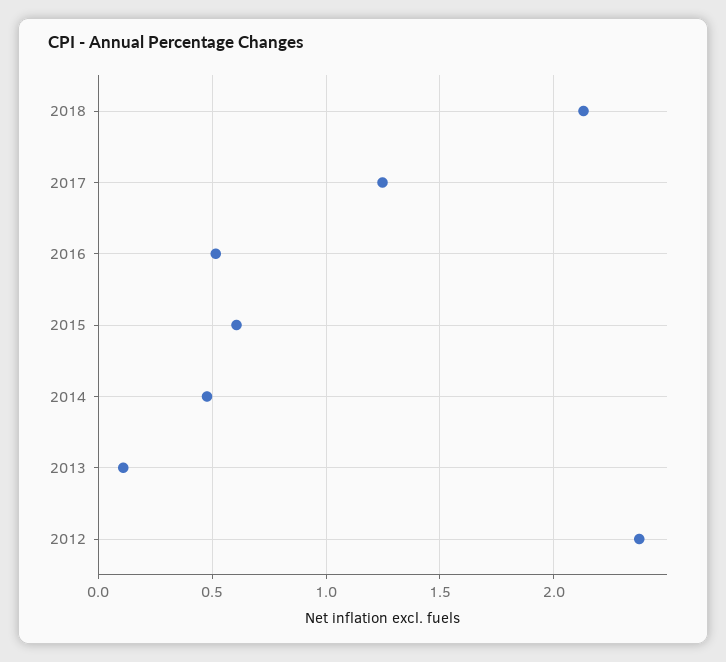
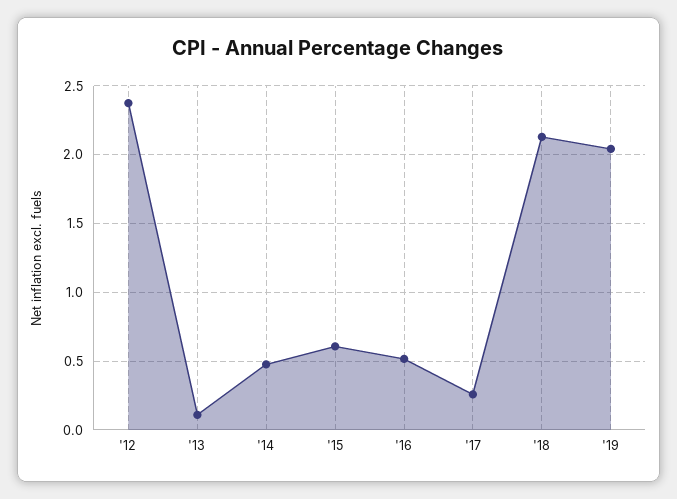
2017: 1.25 -> 0.25
'19: none -> 2.05

